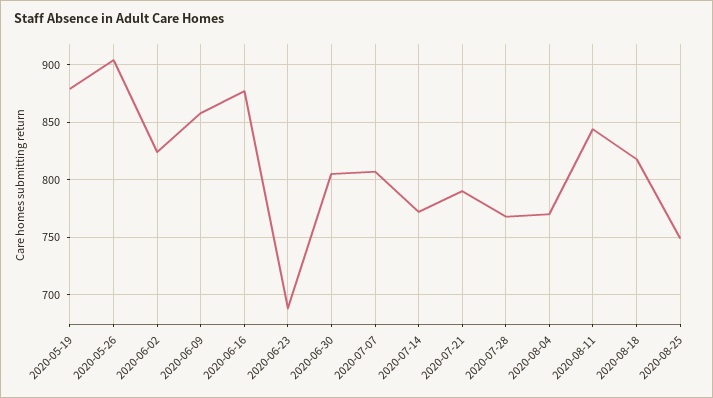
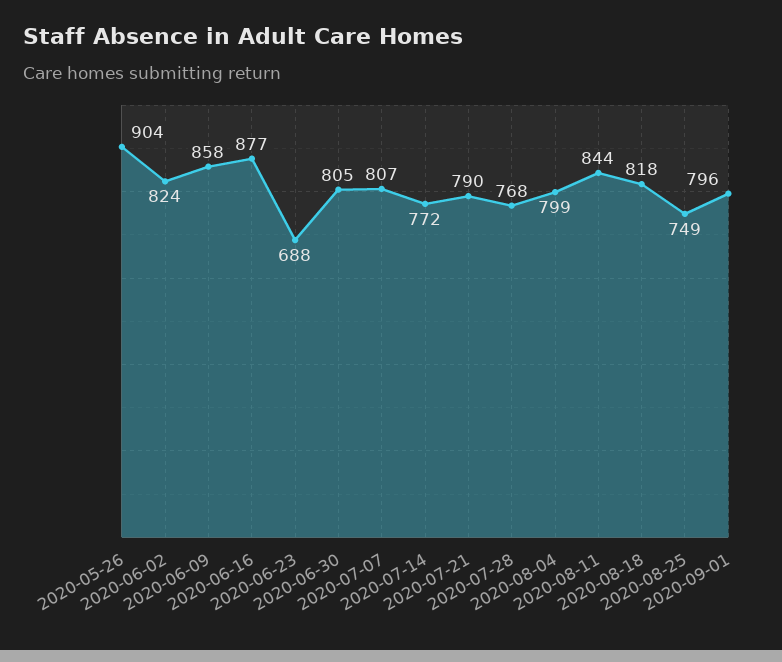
2020-05-19: 880 -> none
2020-08-04: 770 -> 799
2020-09-01: none -> 796

